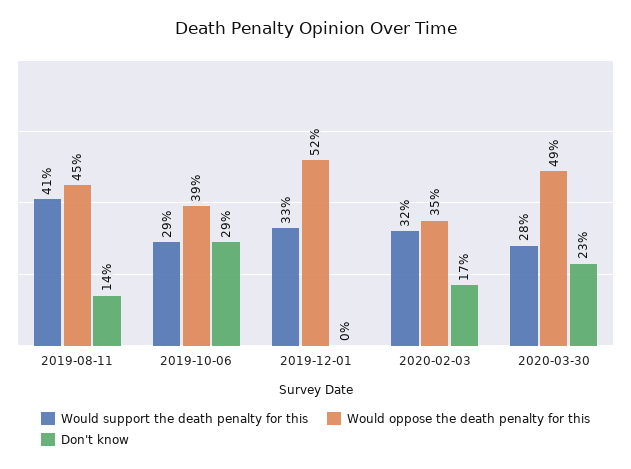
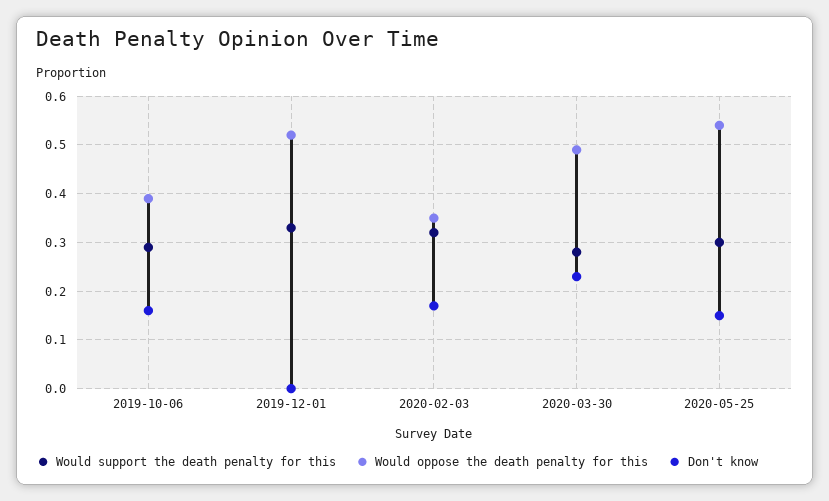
Would support the death penalty for this, 2019-08-11: 0.41 -> none
Would oppose the death penalty for this, 2019-08-11: 0.45 -> none
Don't know, 2019-08-11: 0.14 -> none
Don't know, 2019-10-06: 0.29 -> 0.15
Would support the death penalty for this, 2020-05-25: none -> 0.3
Would oppose the death penalty for this, 2020-05-25: none -> 0.55
Don't know, 2020-05-25: none -> 0.15

